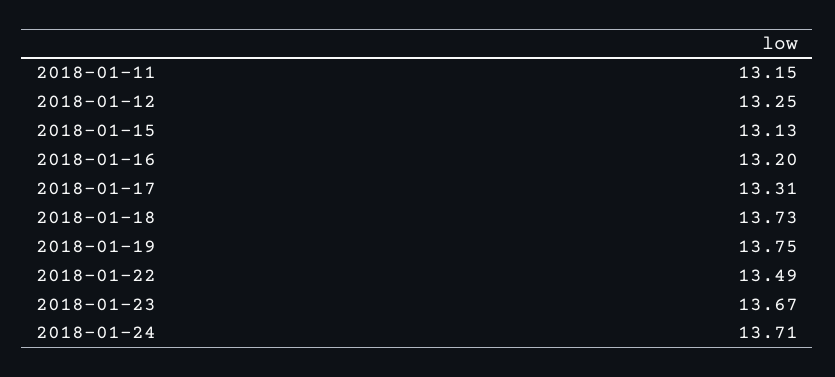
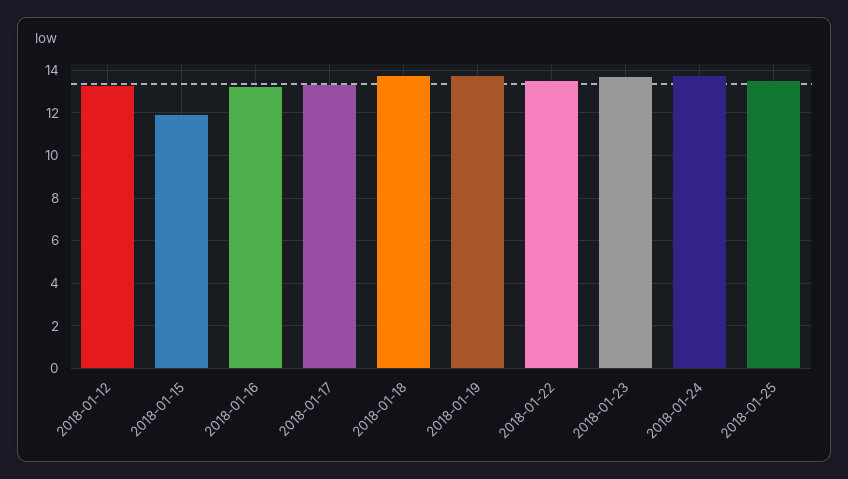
2018-01-11: 13.15 -> none
2018-01-15: 13.13 -> 12
2018-01-25: none -> 13.5

